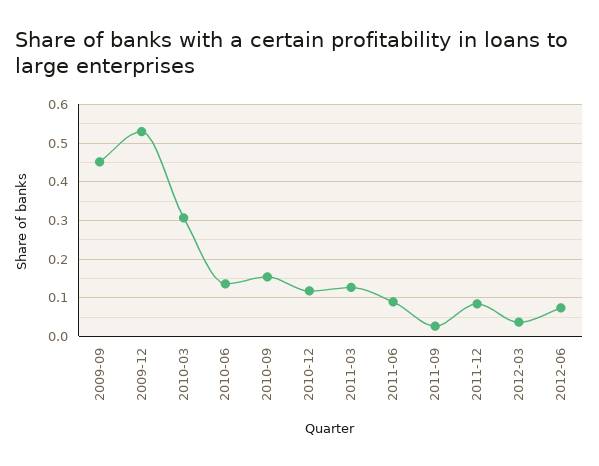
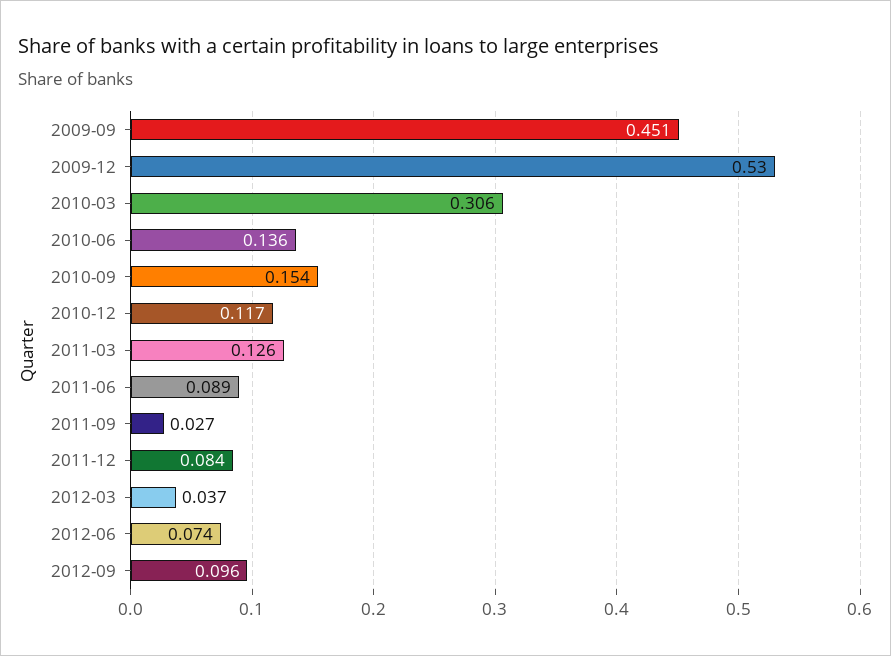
2012-09: none -> 0.096

